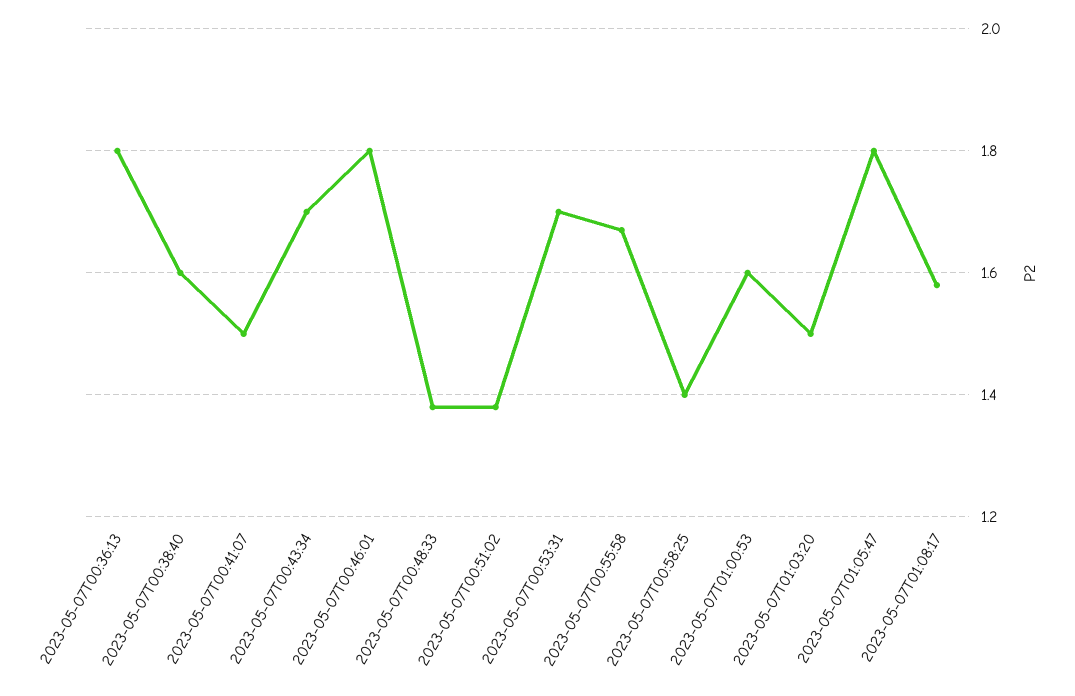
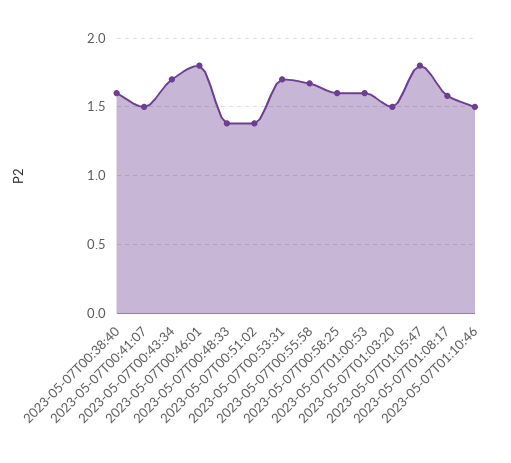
2023-05-07T00:36:13: 1.8 -> none
2023-05-07T00:58:25: 1.4 -> 1.6
2023-05-07T01:10:46: none -> 1.5

